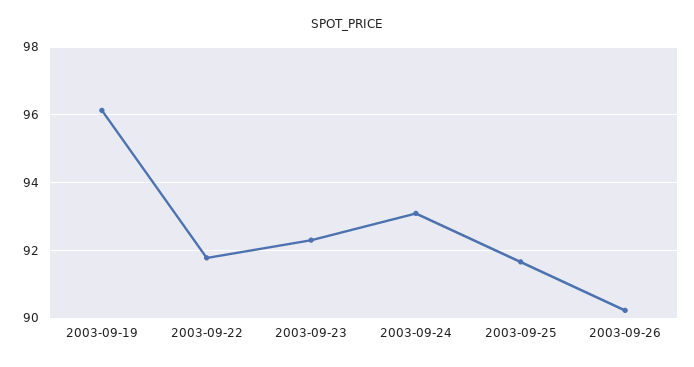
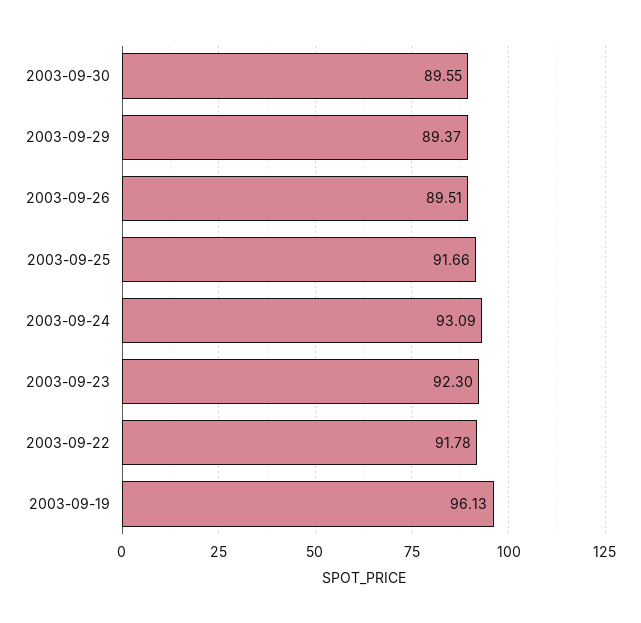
2003-09-26: 90.2 -> 89.51
2003-09-30: none -> 89.55
2003-09-29: none -> 89.37

